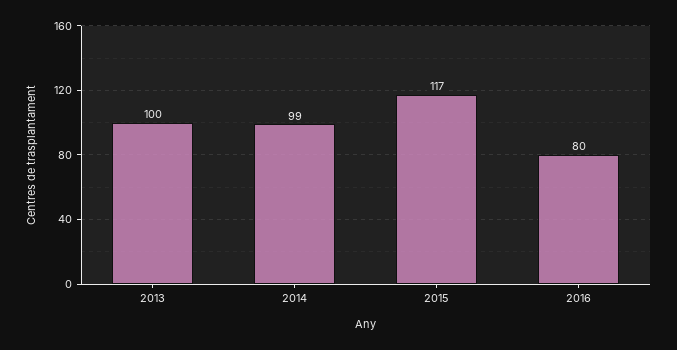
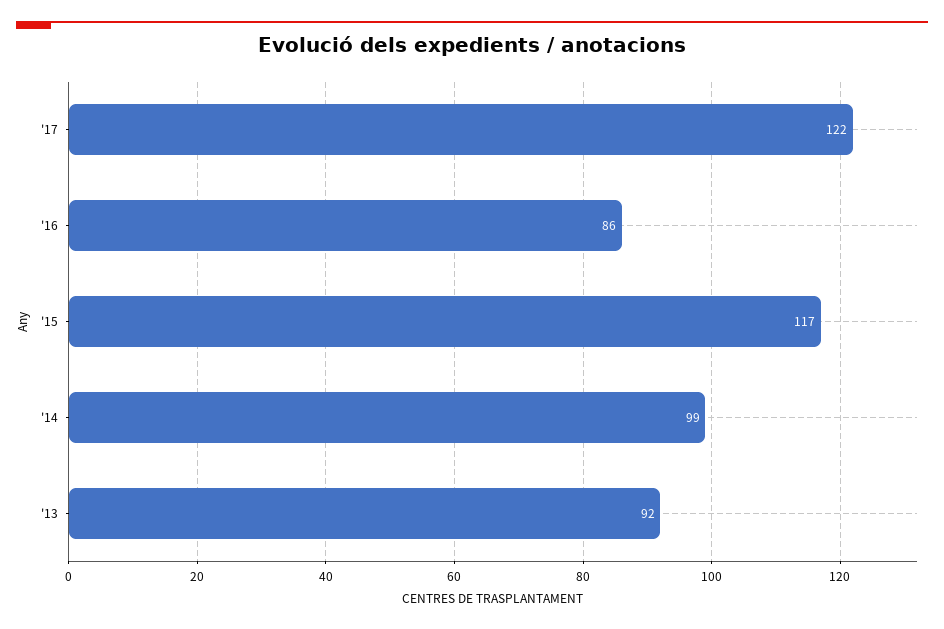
2013: 100 -> 92
2016: 80 -> 86
'17: none -> 122

